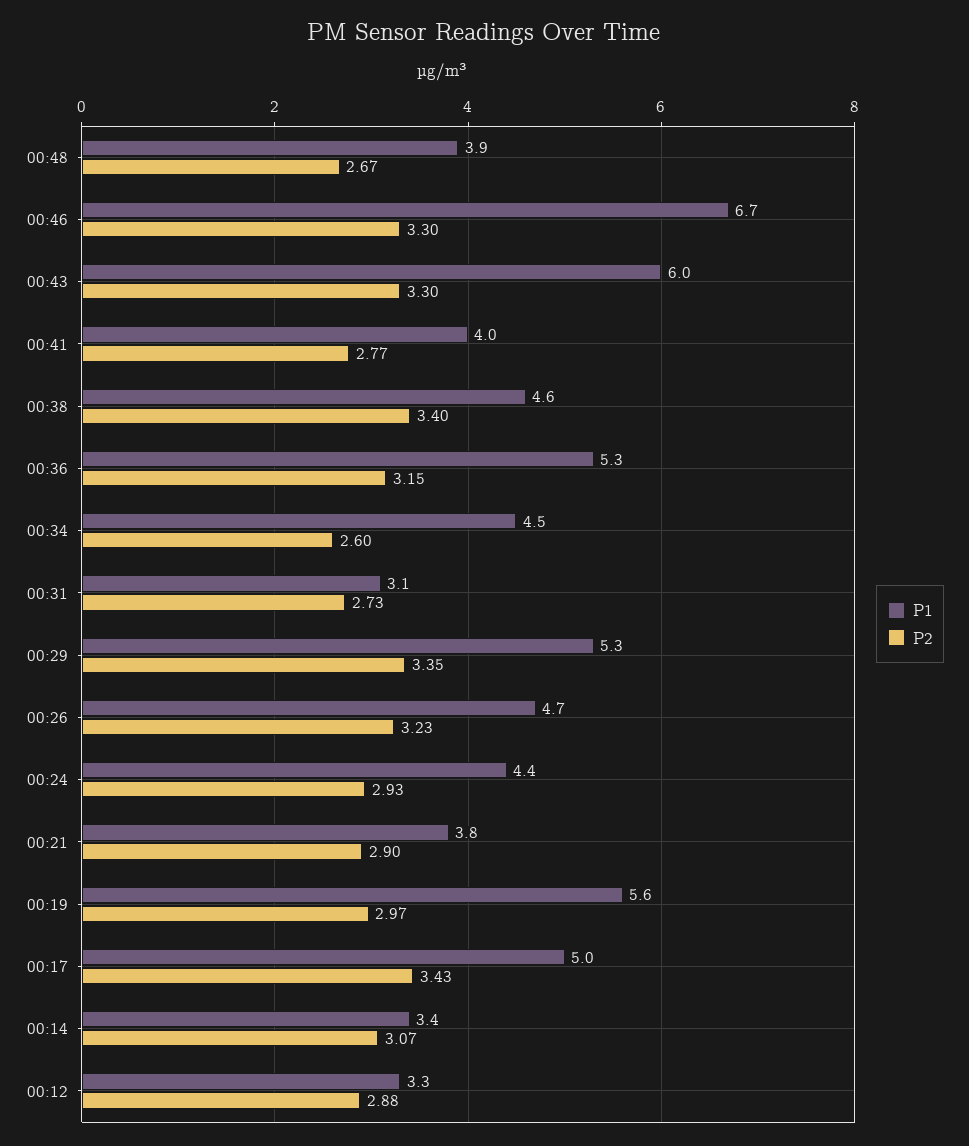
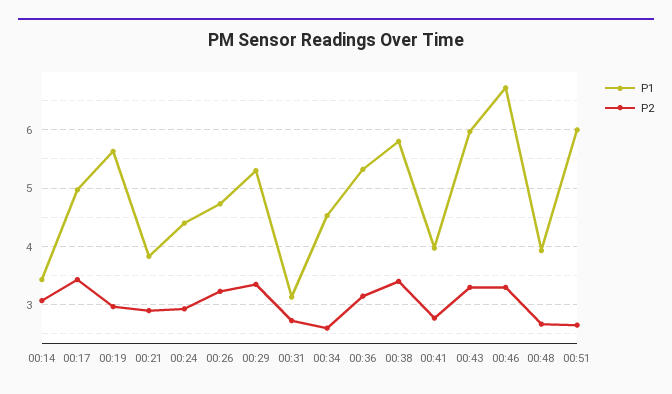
P1, 00:38: 4.6 -> 5.8
P1, 00:12: 3.3 -> none
P2, 00:12: 2.88 -> none
P1, 00:51: none -> 6
P2, 00:51: none -> 2.6

